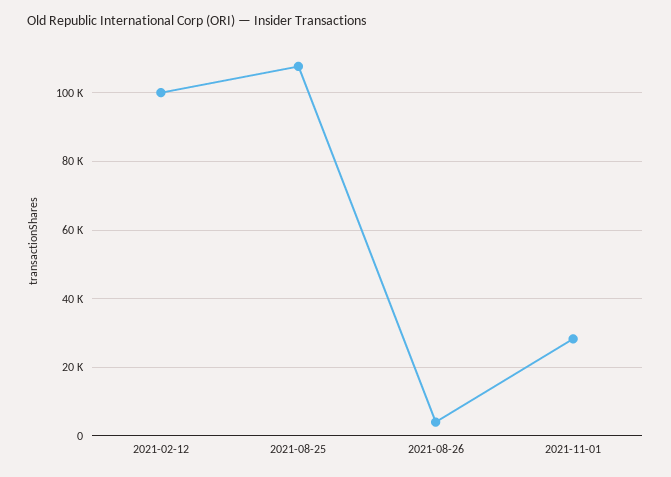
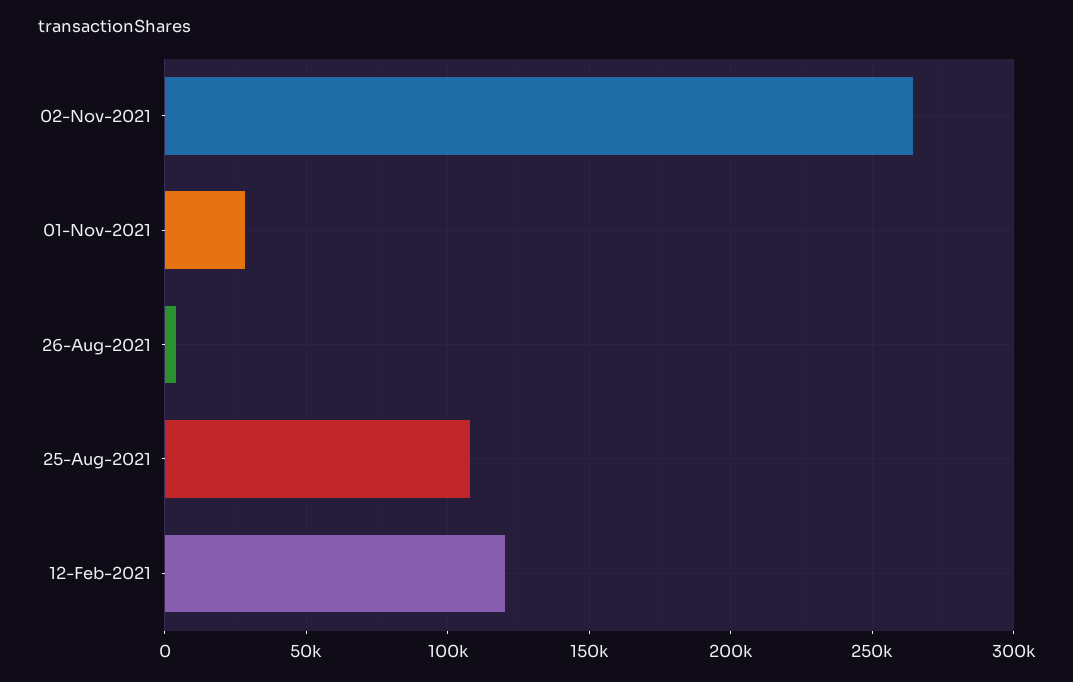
2021-02-12: 100000 -> 120000
02-Nov-2021: none -> 265000

